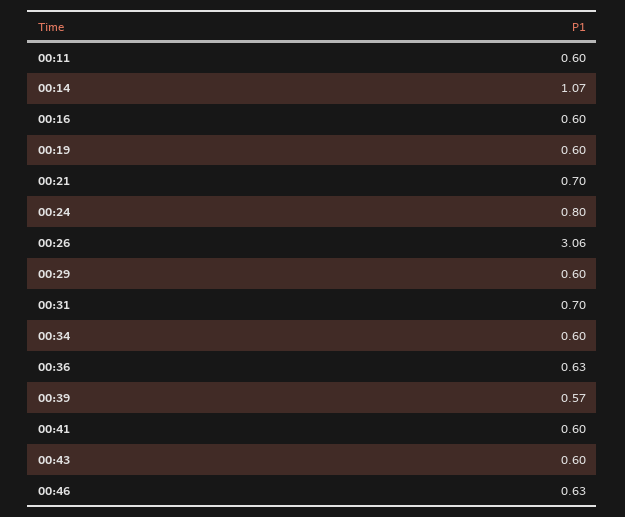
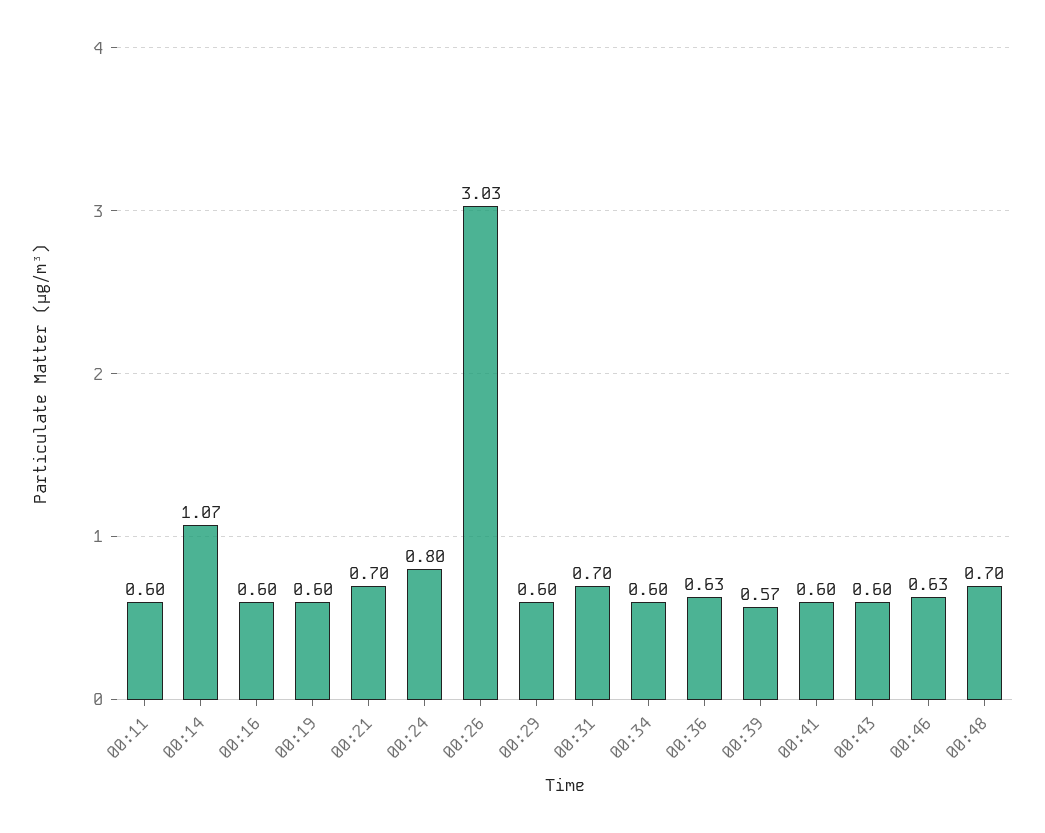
00:26: 3.06 -> 3.03
00:48: none -> 0.7

